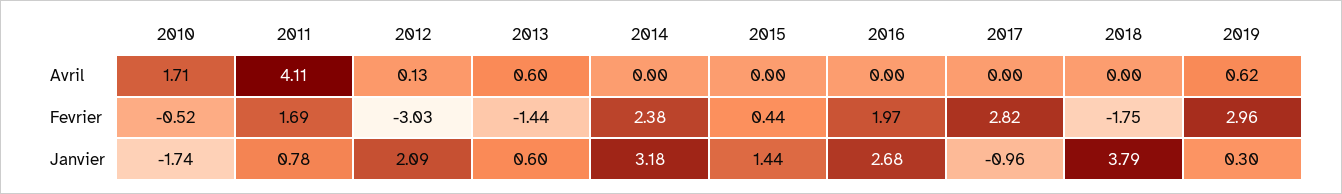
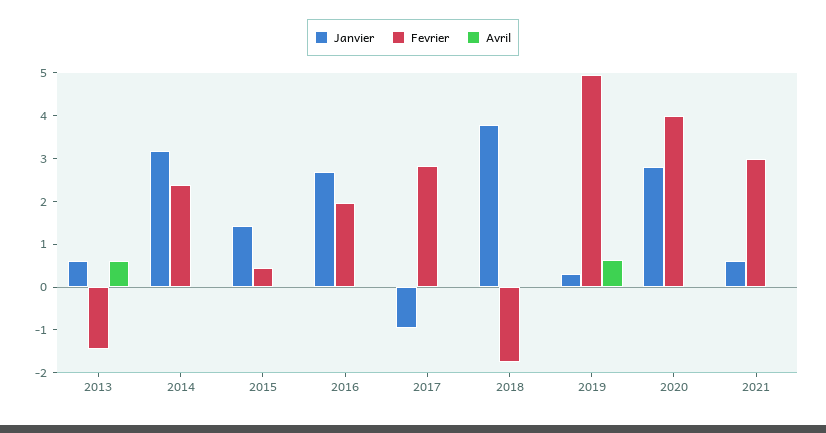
Avril, 2010: 1.71 -> none
Avril, 2011: 4.11 -> none
Avril, 2012: 0.13 -> none
Fevrier, 2010: -0.52 -> none
Fevrier, 2011: 1.69 -> none
Fevrier, 2012: -3.03 -> none
Fevrier, 2019: 2.96 -> 5
Janvier, 2010: -1.74 -> none
Janvier, 2011: 0.78 -> none
Janvier, 2012: 2.09 -> none
Janvier, 2020: none -> 2.8
Fevrier, 2020: none -> 4
Avril, 2020: none -> 0
Janvier, 2021: none -> 0.6
Fevrier, 2021: none -> 3
Avril, 2021: none -> 0

